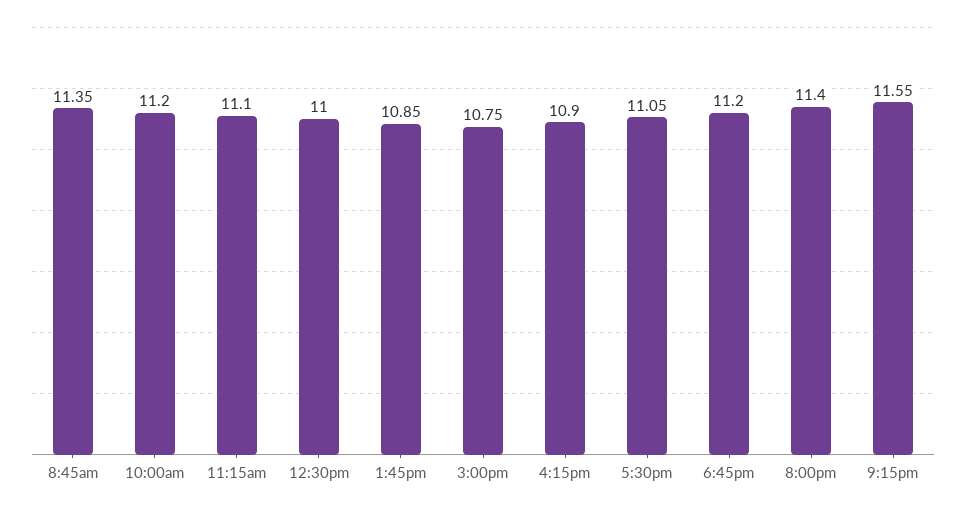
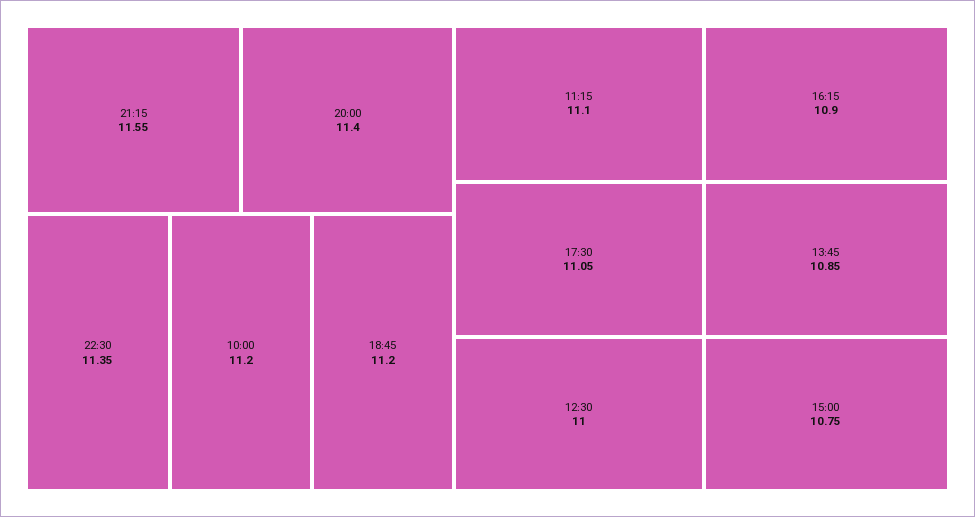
8:45am: 11.35 -> none
22:30: none -> 11.35

